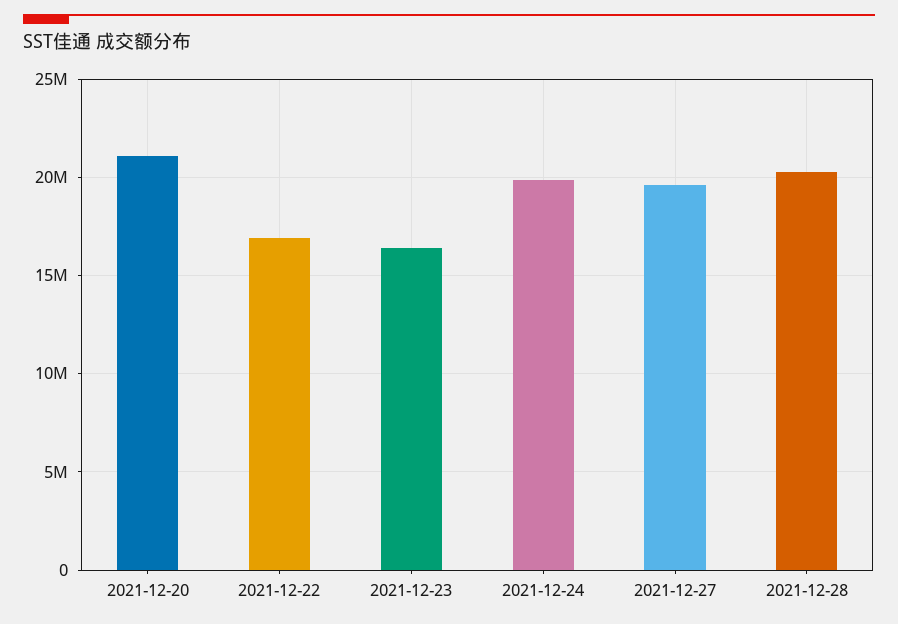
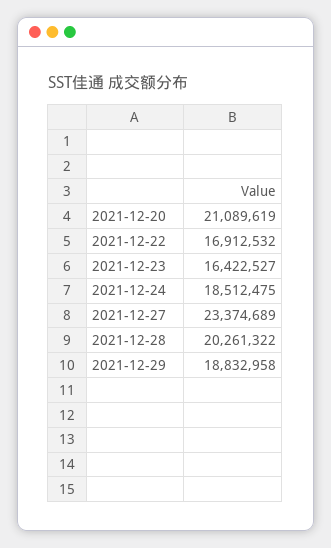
2021-12-24: 20000000 -> 18512475
2021-12-27: 19500000 -> 23374689
2021-12-29: none -> 18832958

